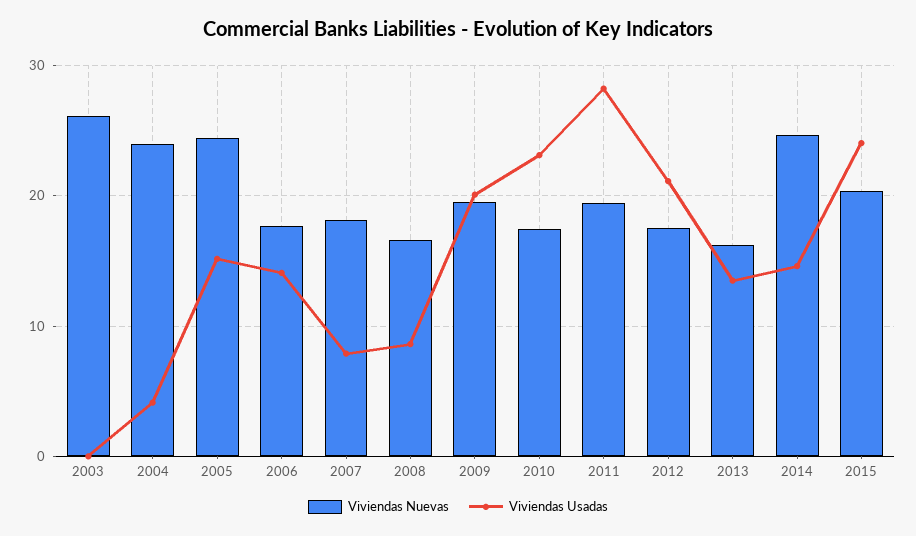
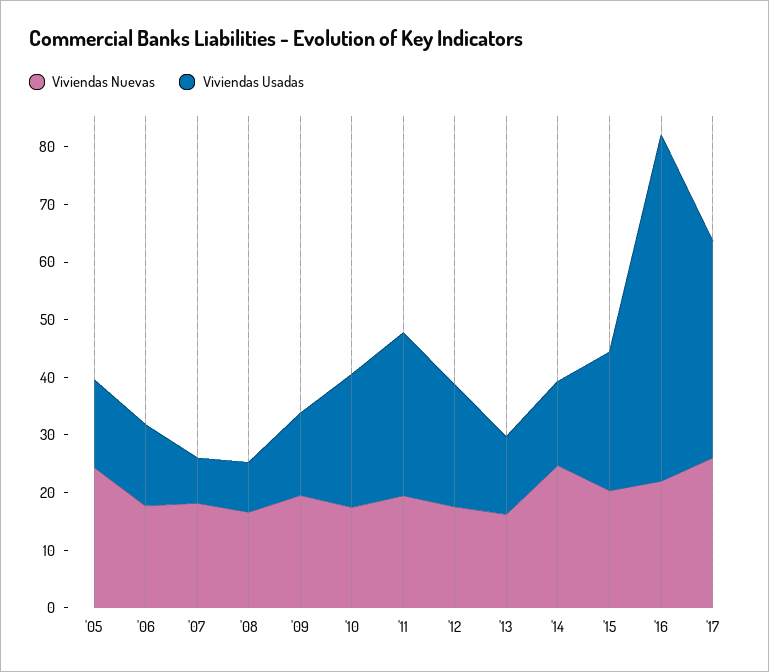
Viviendas Nuevas, 2003: 26 -> none
Viviendas Usadas, 2003: 0 -> none
Viviendas Nuevas, 2004: 24 -> none
Viviendas Usadas, 2004: 4 -> none
Viviendas Usadas, 2009: 20 -> 14
Viviendas Nuevas, '16: none -> 22
Viviendas Usadas, '16: none -> 60
Viviendas Nuevas, '17: none -> 26
Viviendas Usadas, '17: none -> 38

